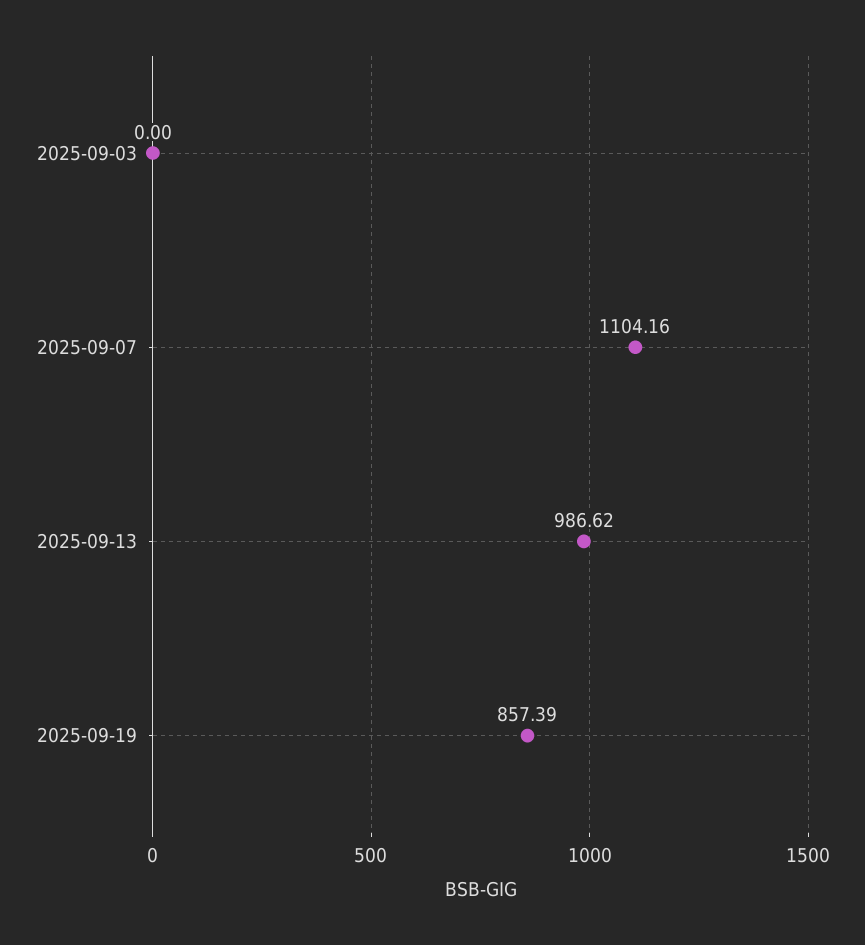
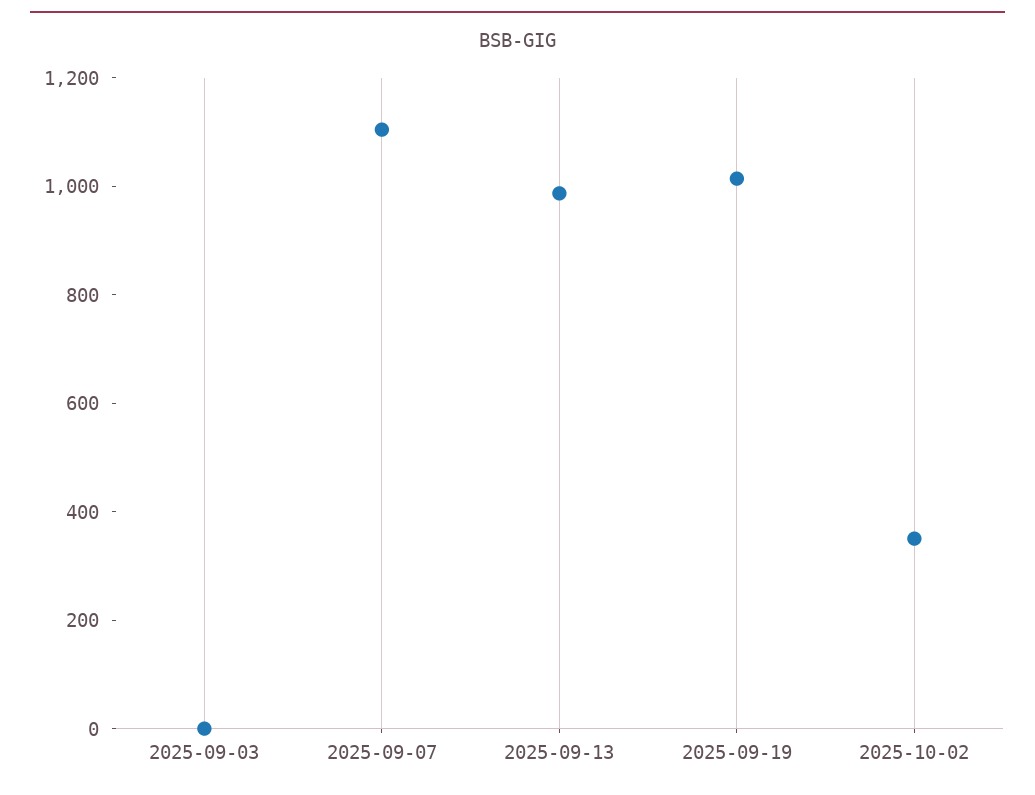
2025-09-19: 857.39 -> 1000
2025-10-02: none -> 350

